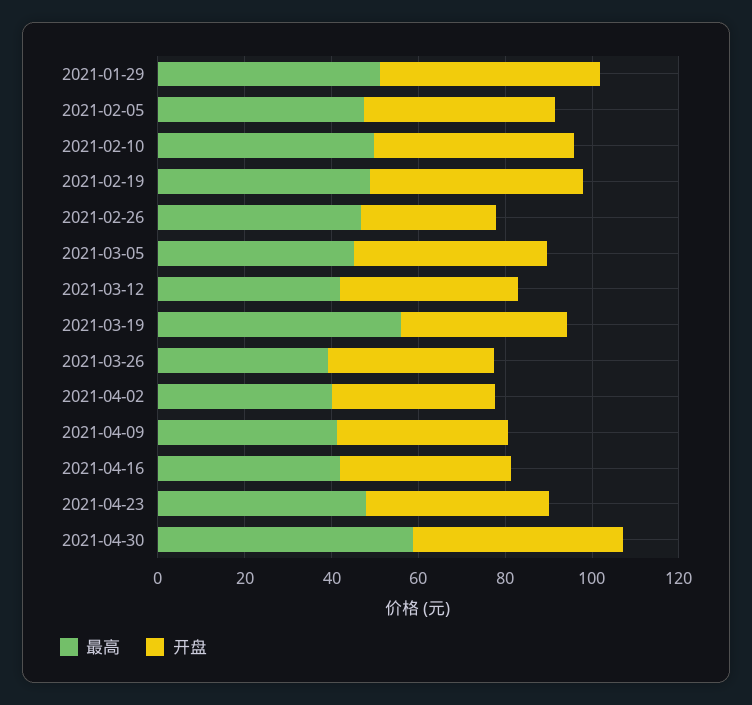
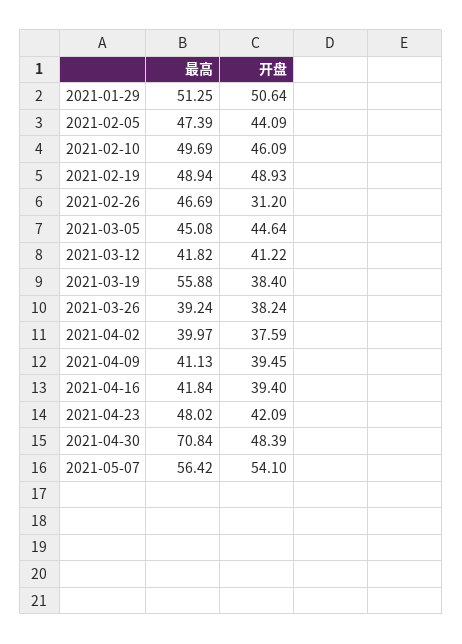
最高, 2021-04-30: 60 -> 70.84
最高, 2021-05-07: none -> 56.42
开盘, 2021-05-07: none -> 54.1

